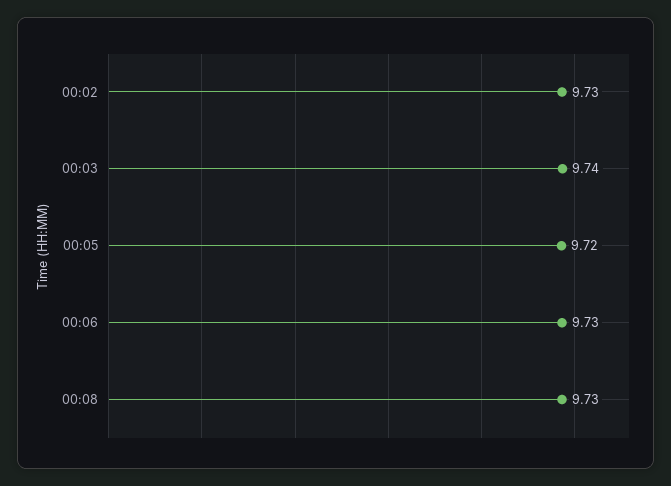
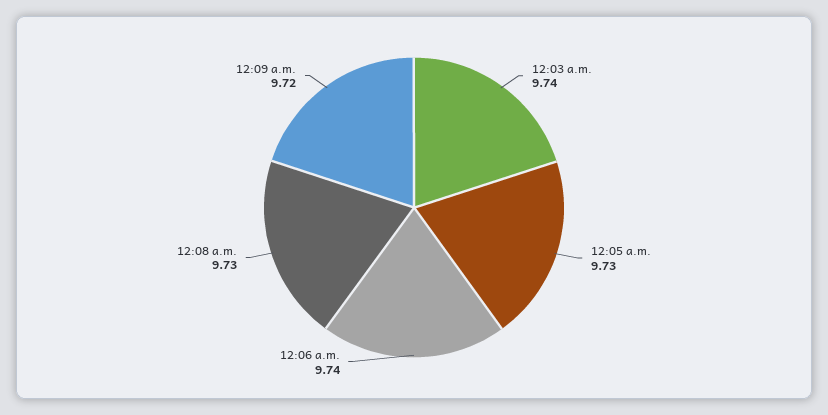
00:02: 9.73 -> none
00:05: 9.72 -> 9.73
00:06: 9.73 -> 9.74
12:09 a.m.: none -> 9.72

